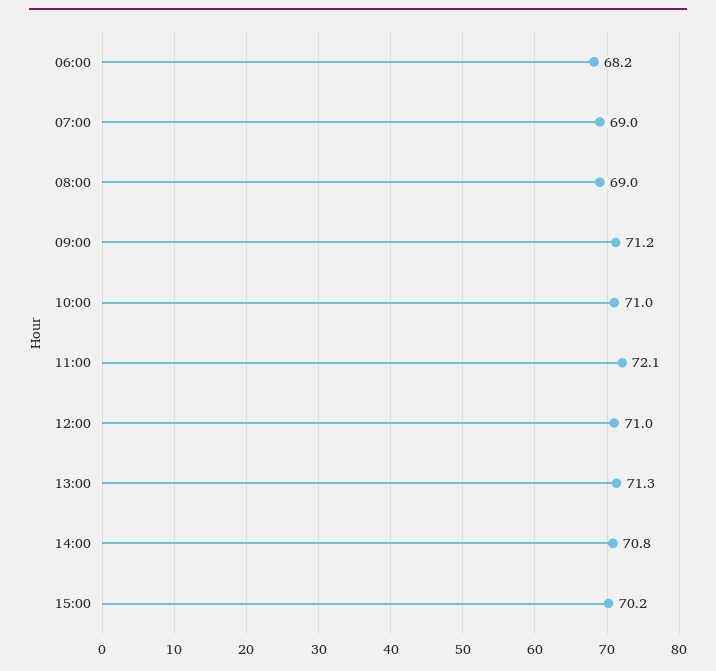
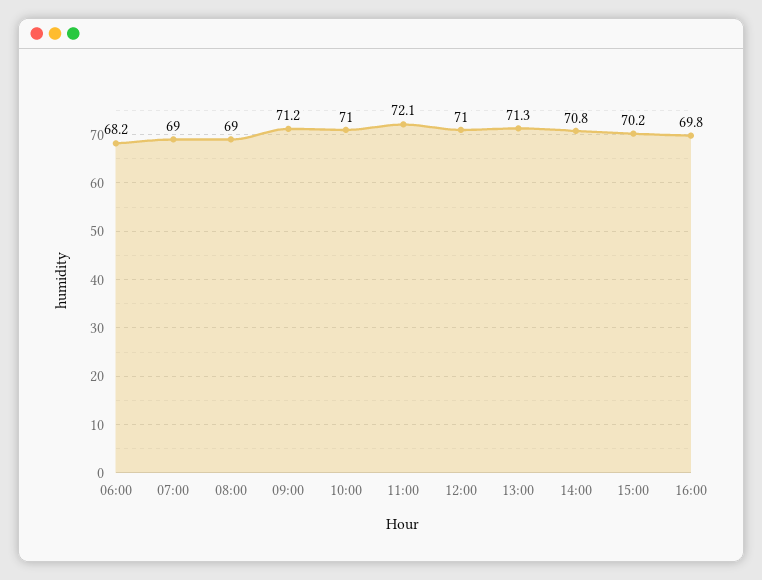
16:00: none -> 69.8

